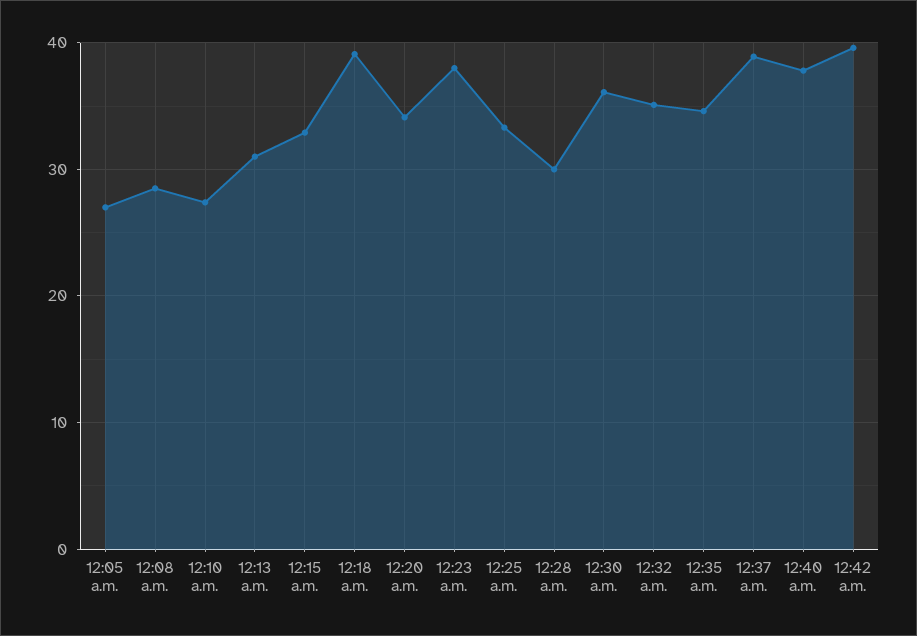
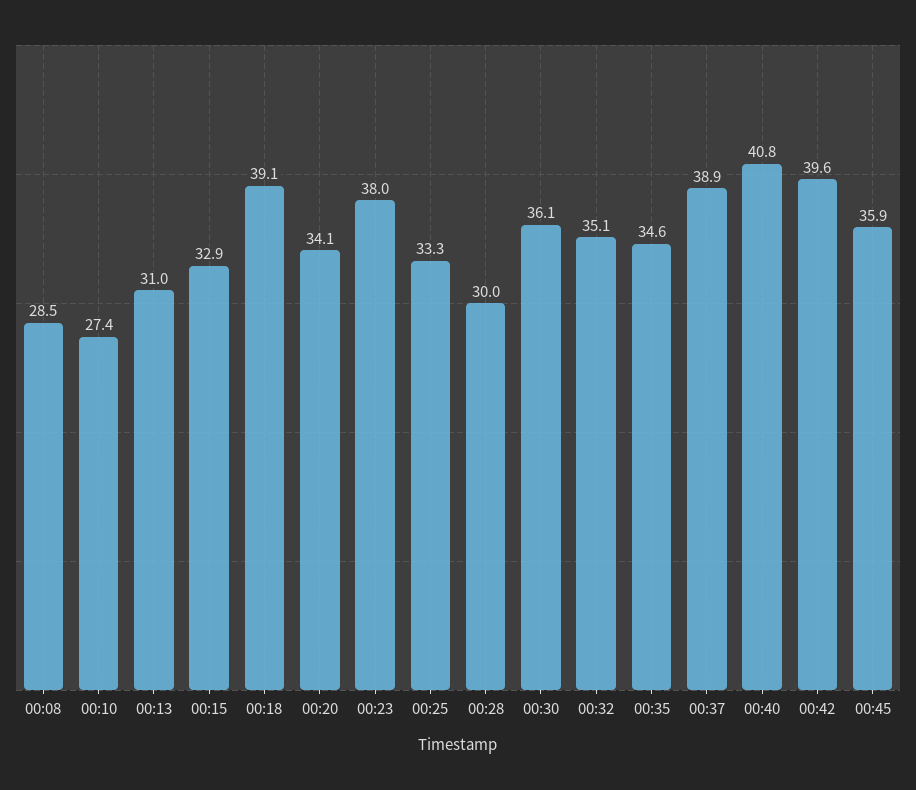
12:05 a.m.: 27 -> none
12:40 a.m.: 38 -> 40.8
00:45: none -> 35.9

